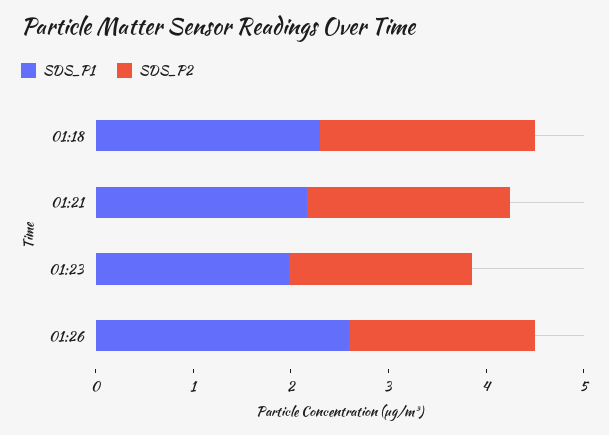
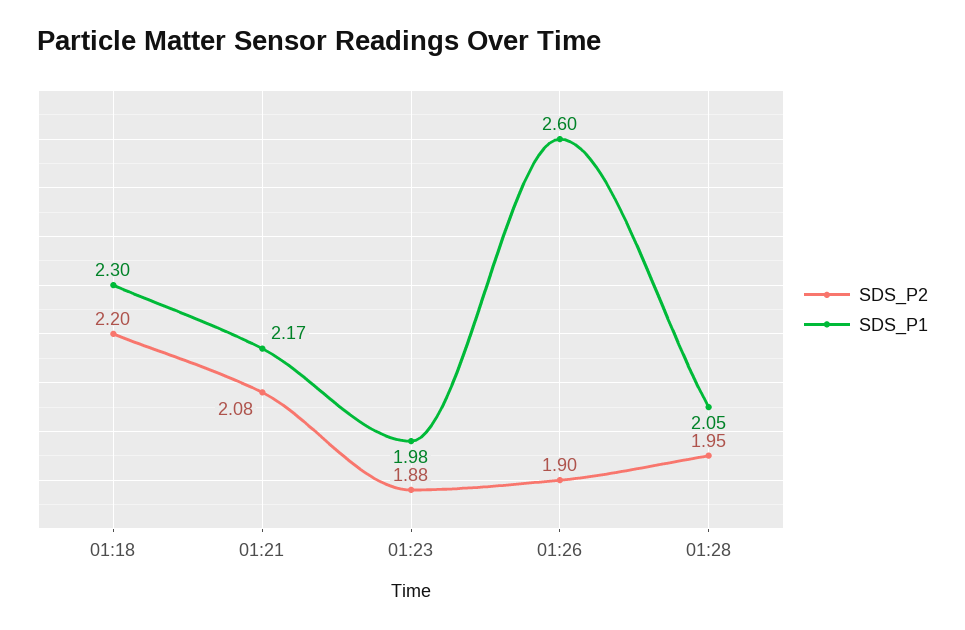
SDS_P2, 01:28: none -> 1.95
SDS_P1, 01:28: none -> 2.05

